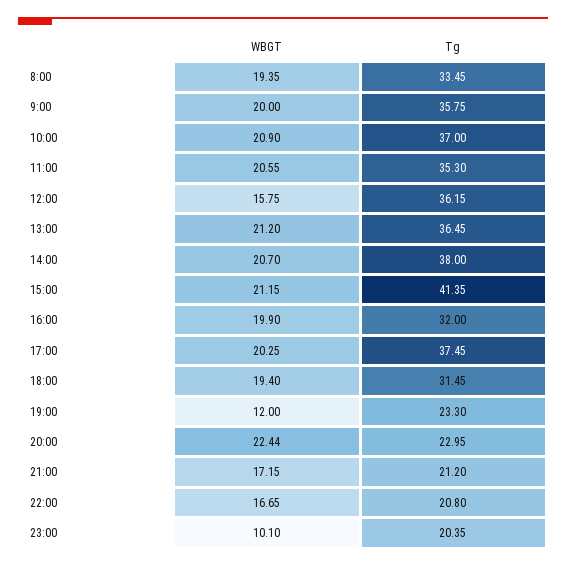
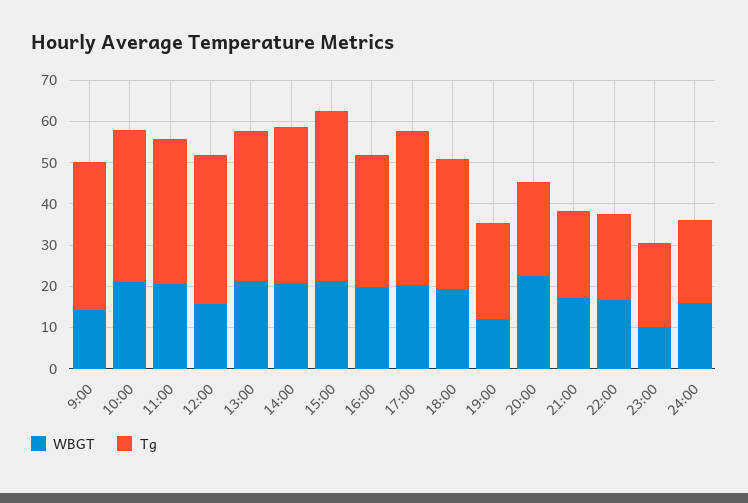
WBGT, 8:00: 19.35 -> none
Tg, 8:00: 33.45 -> none
WBGT, 9:00: 20 -> 14
WBGT, 24:00: none -> 16
Tg, 24:00: none -> 20

